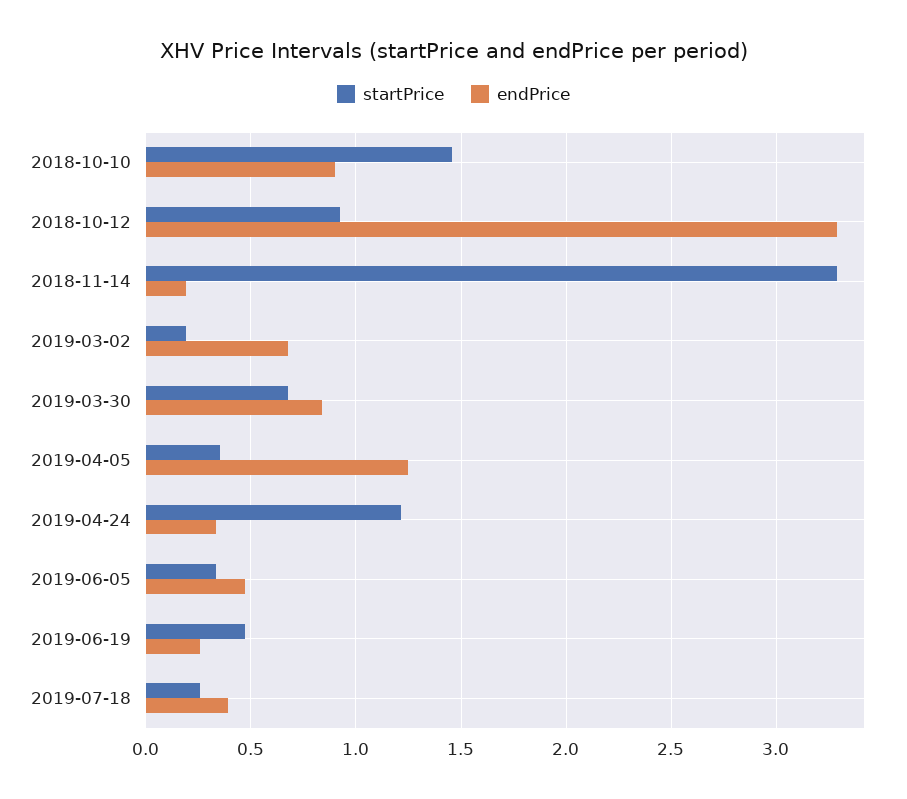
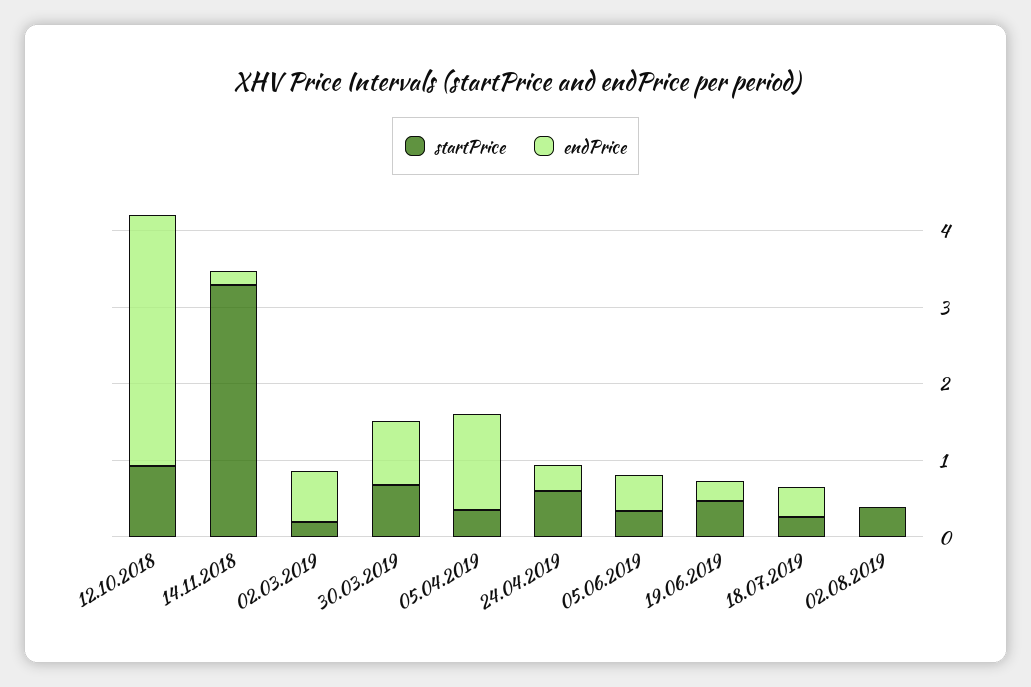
startPrice, 2018-10-10: 1.45 -> none
endPrice, 2018-10-10: 0.9 -> none
startPrice, 2019-04-24: 1.2 -> 0.6
startPrice, 02.08.2019: none -> 0.4
endPrice, 02.08.2019: none -> 0

